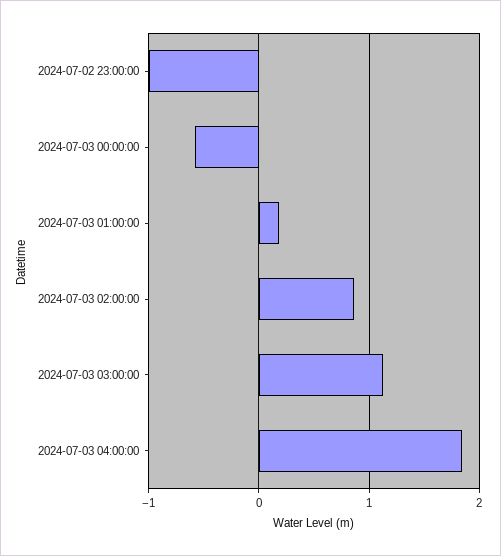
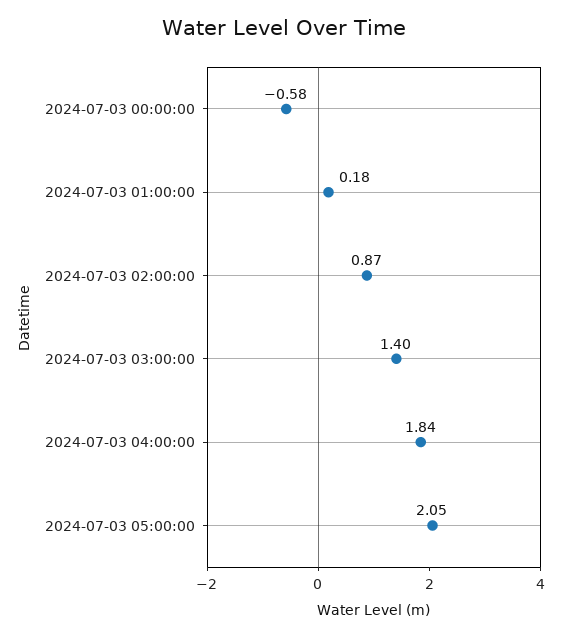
2024-07-02 23:00:00: -1 -> none
2024-07-03 03:00:00: 1.1 -> 1.4
2024-07-03 05:00:00: none -> 2.05

